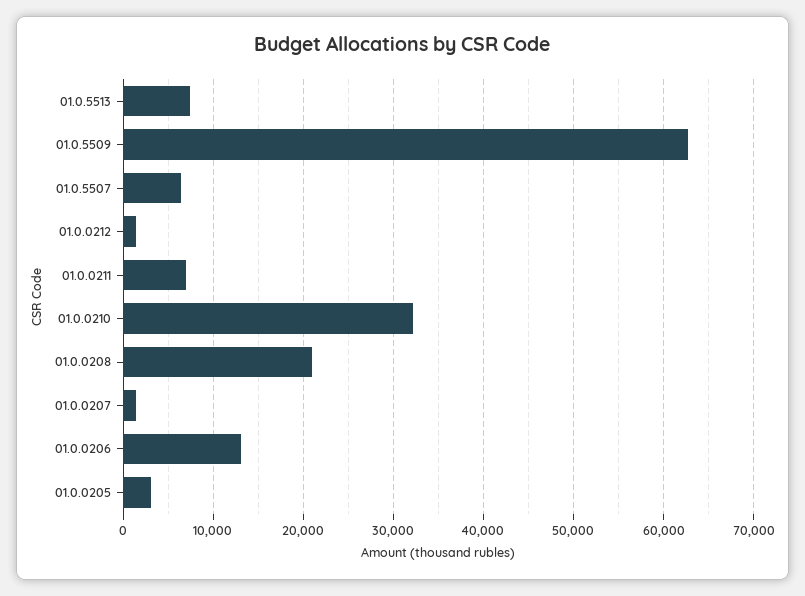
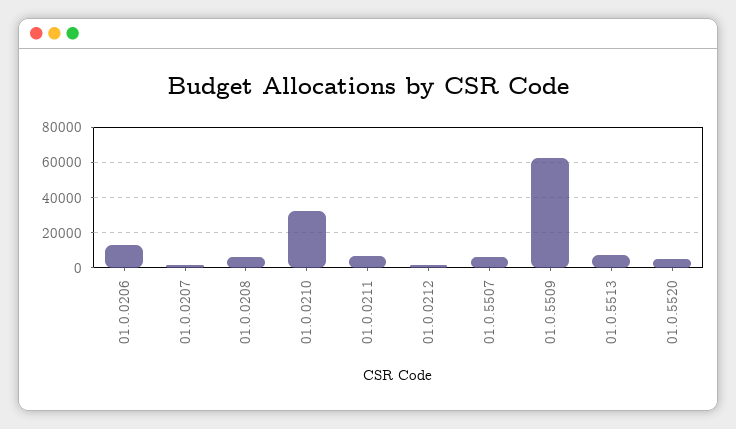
01.0.0208: 21000 -> 5000
01.0.0205: 3000 -> none
01.0.5520: none -> 5000

